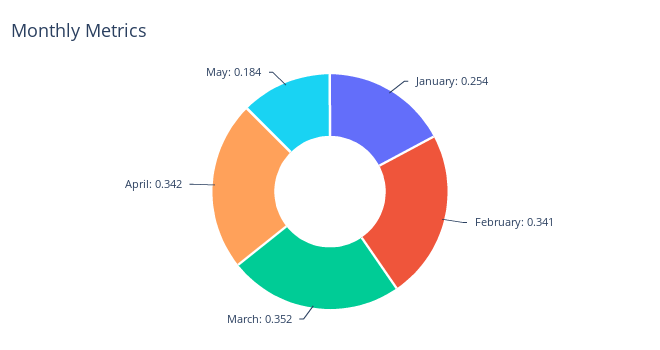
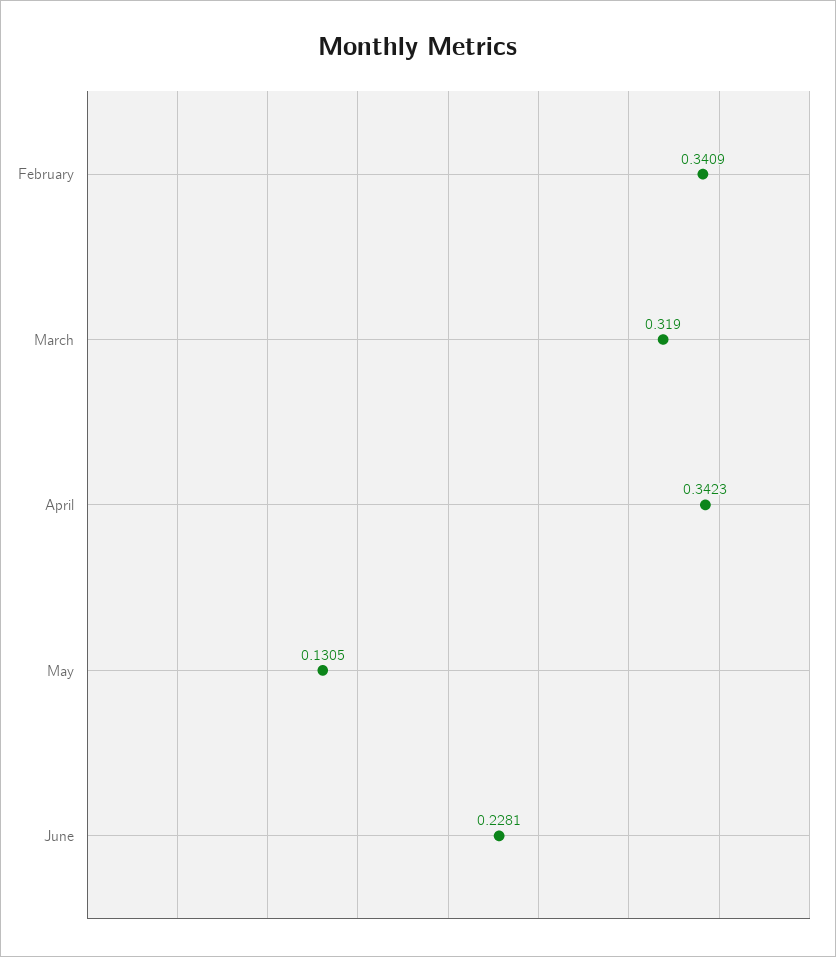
January: 0.254 -> none
March: 0.352 -> 0.319
May: 0.184 -> 0.1305
June: none -> 0.2281

